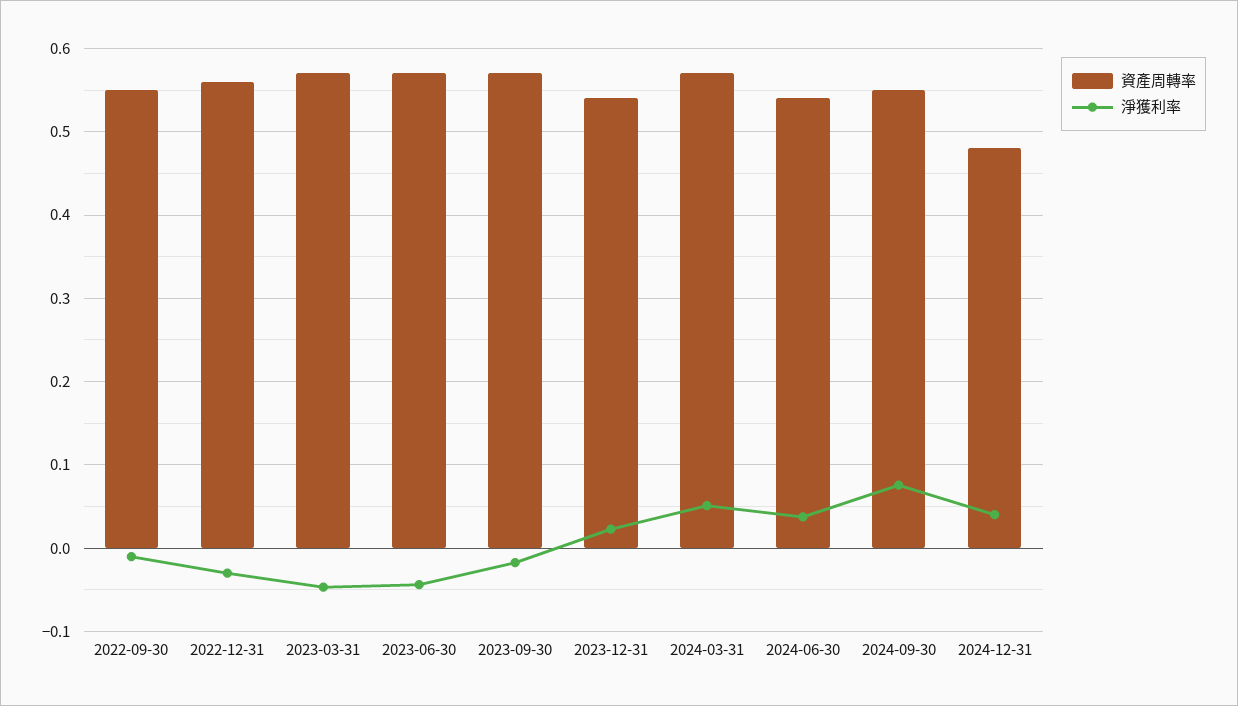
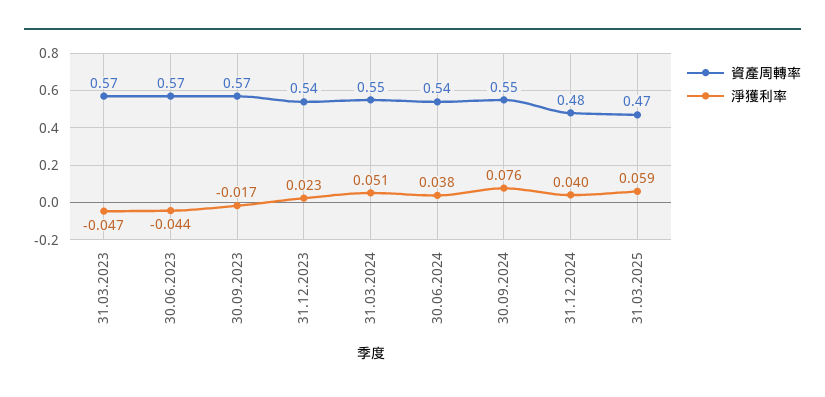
資產周轉率, 2022-09-30: 0.55 -> none
淨獲利率, 2022-09-30: -0.01 -> none
資產周轉率, 2022-12-31: 0.56 -> none
淨獲利率, 2022-12-31: -0.03 -> none
資產周轉率, 2024-03-31: 0.57 -> 0.55
資產周轉率, 31.03.2025: none -> 0.47
淨獲利率, 31.03.2025: none -> 0.059

